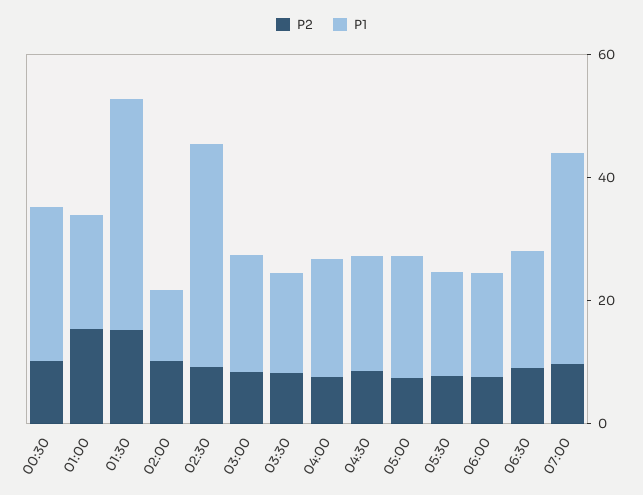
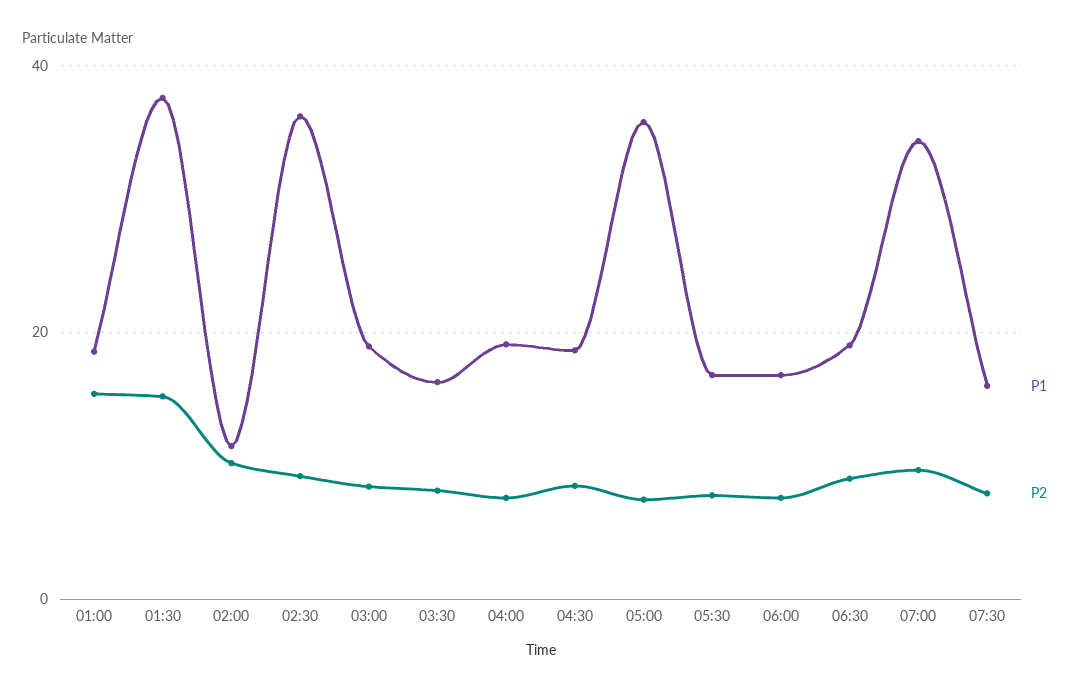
P2, 00:30: 10 -> none
P1, 00:30: 25 -> none
P1, 05:00: 20 -> 36
P1, 07:30: none -> 16
P2, 07:30: none -> 8

